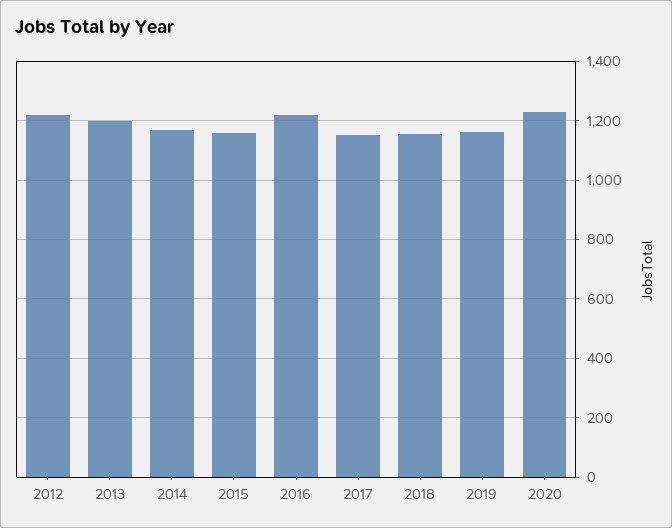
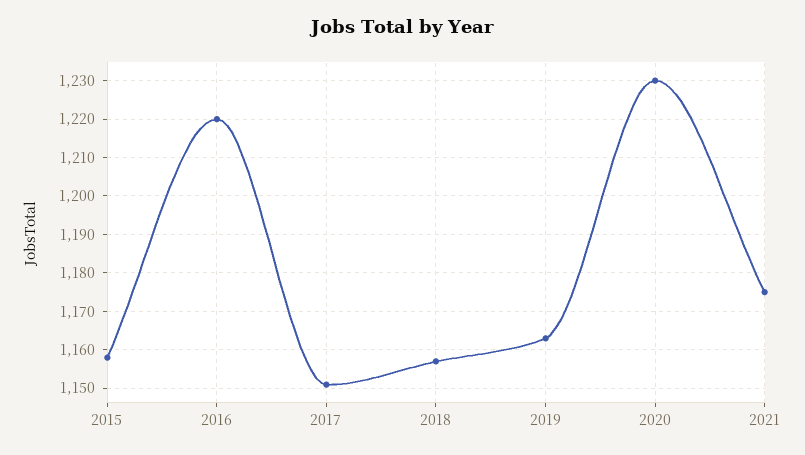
2012: 1225 -> none
2013: 1200 -> none
2014: 1175 -> none
2021: none -> 1175

